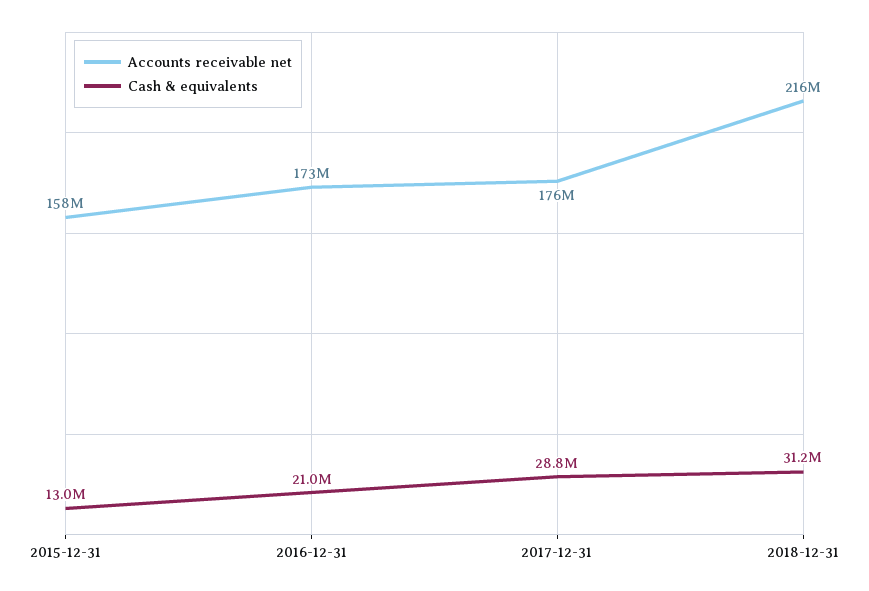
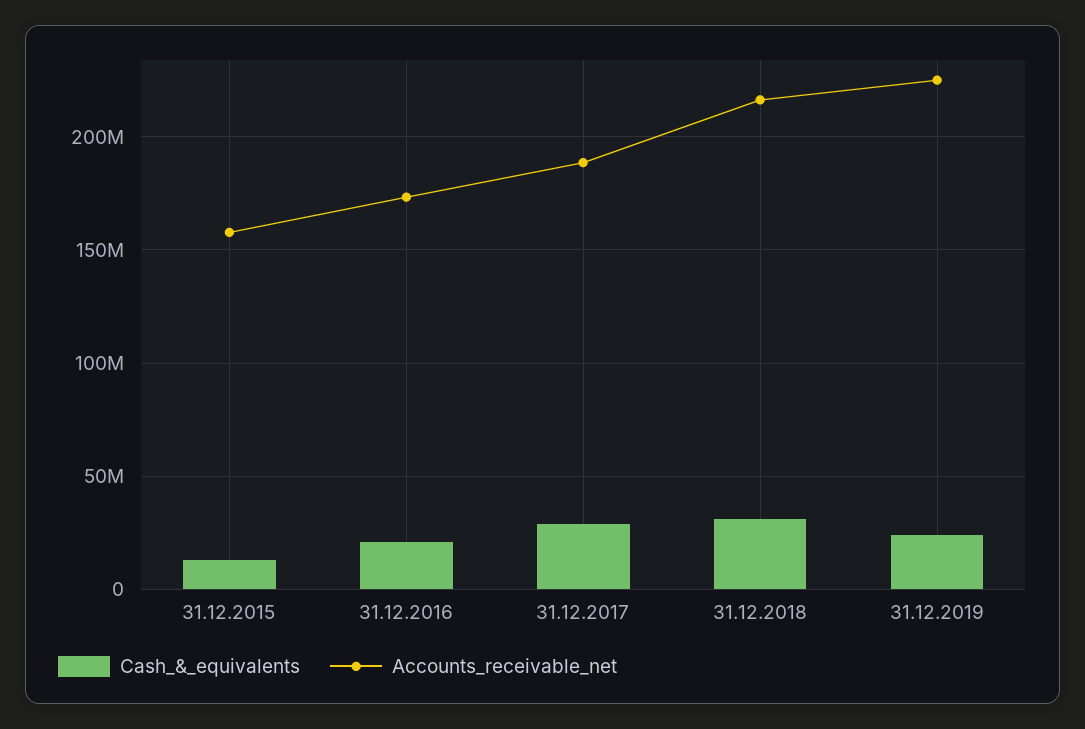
Accounts receivable net, 2017-12-31: 176000000 -> 190000000
Cash & equivalents, 31.12.2019: none -> 25000000
Accounts receivable net, 31.12.2019: none -> 225000000

